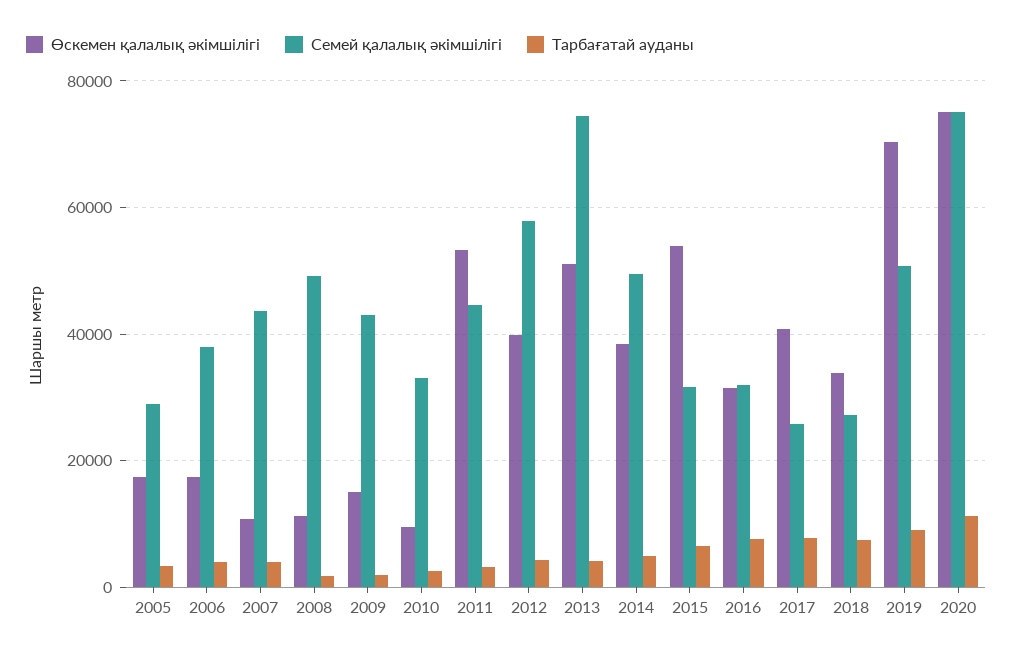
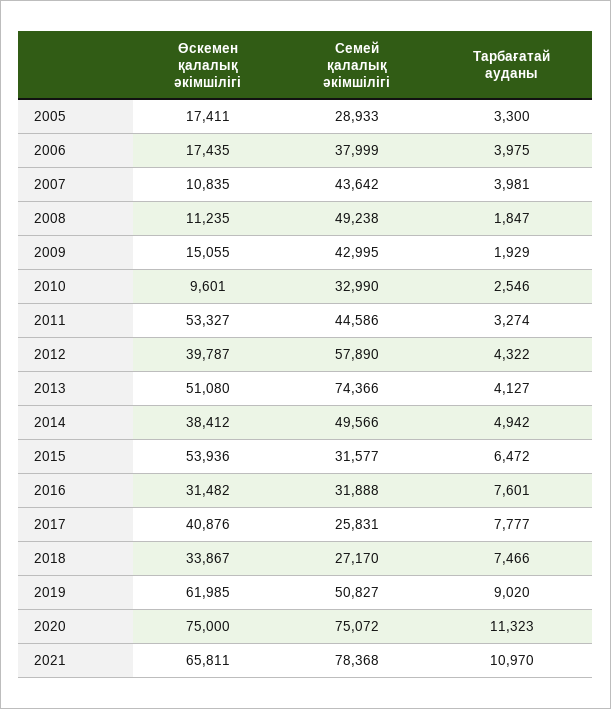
Өскемен қалалық әкімшілігі, 2019: 70000 -> 61985
Өскемен қалалық әкімшілігі, 2021: none -> 65811
Семей қалалық әкімшілігі, 2021: none -> 78368
Тарбағатай ауданы, 2021: none -> 10970

